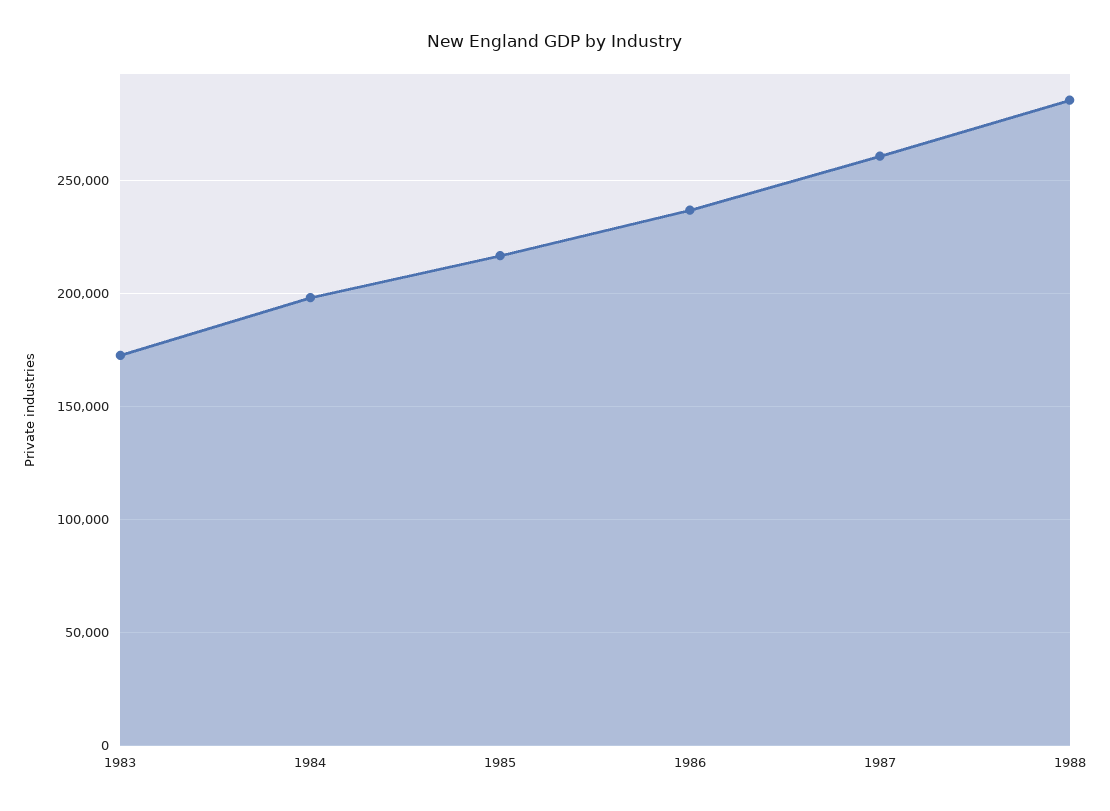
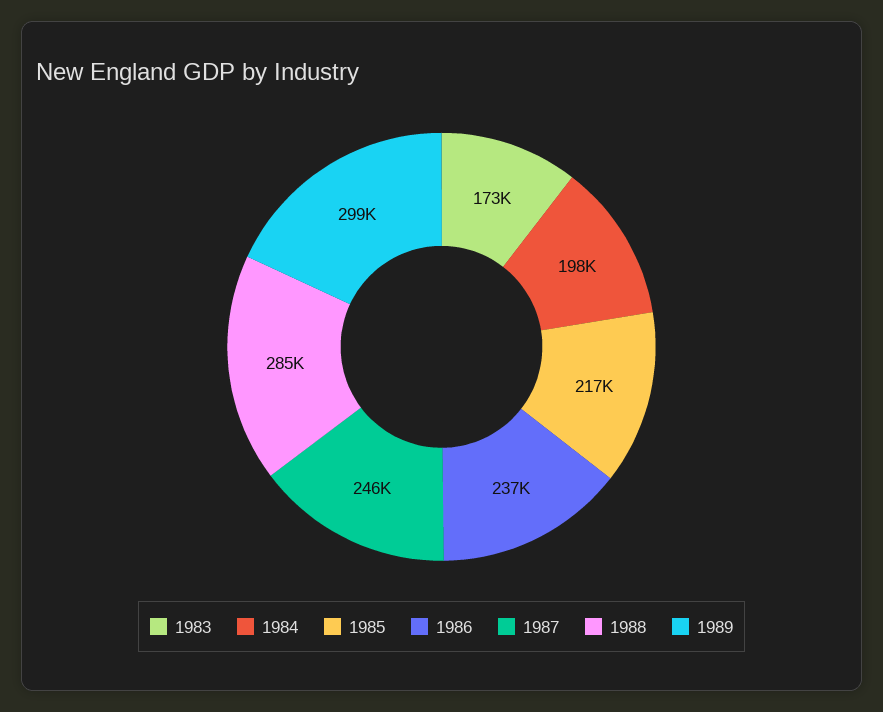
1987: 260000 -> 246000
1989: none -> 299000

